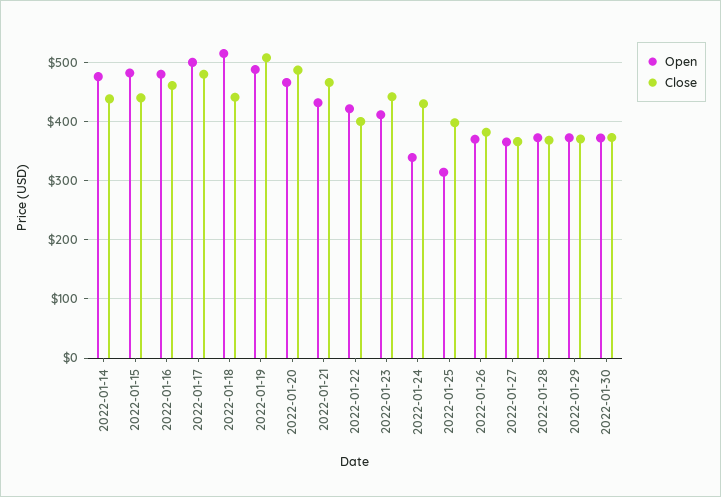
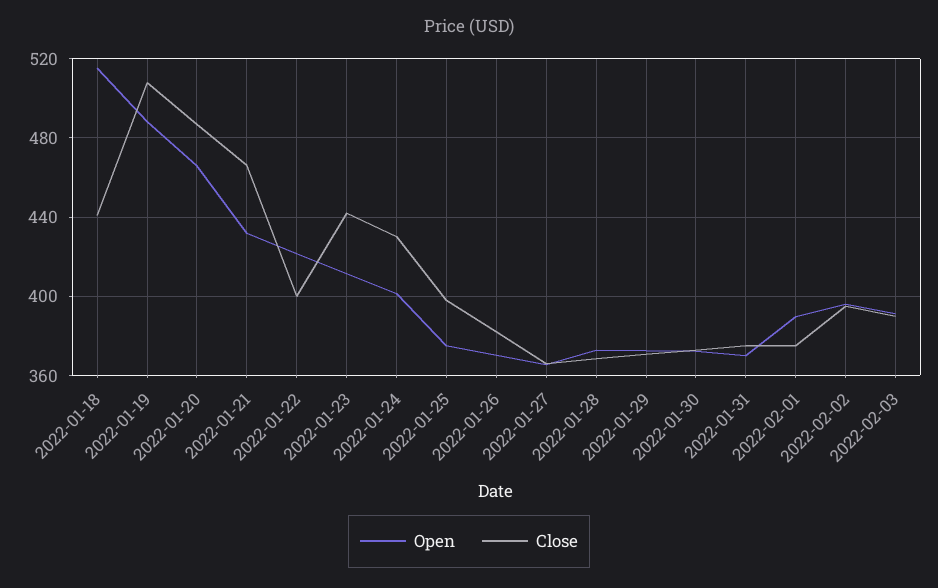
Open, 2022-01-14: 480 -> none
Close, 2022-01-14: 440 -> none
Open, 2022-01-15: 480 -> none
Close, 2022-01-15: 440 -> none
Open, 2022-01-16: 480 -> none
Close, 2022-01-16: 460 -> none
Open, 2022-01-17: 500 -> none
Close, 2022-01-17: 480 -> none
Open, 2022-01-24: 340 -> 400
Open, 2022-01-25: 320 -> 375
Open, 2022-01-31: none -> 370
Close, 2022-01-31: none -> 375
Open, 2022-02-01: none -> 390
Close, 2022-02-01: none -> 375
Open, 2022-02-02: none -> 395
Close, 2022-02-02: none -> 395
Open, 2022-02-03: none -> 390
Close, 2022-02-03: none -> 390

